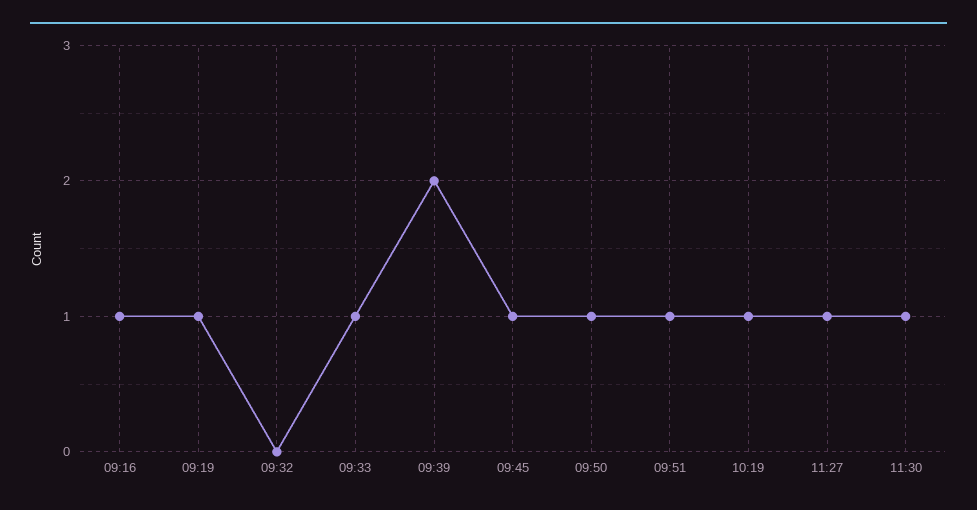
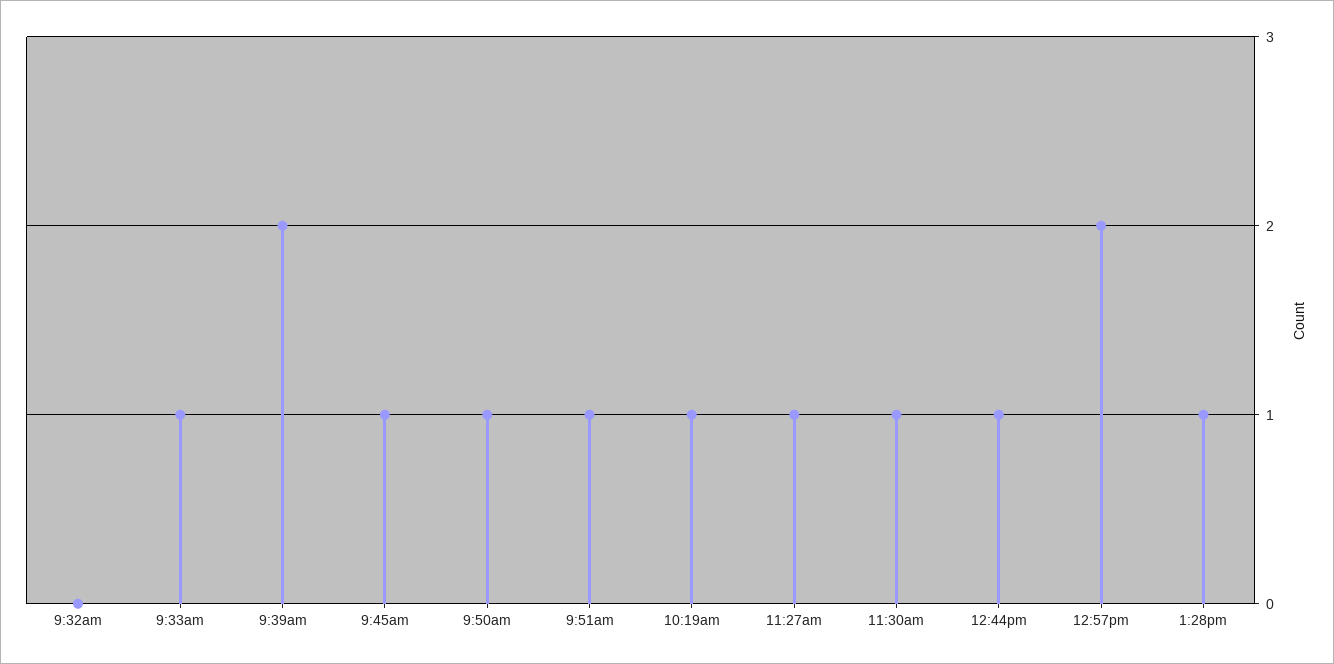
09:16: 1 -> none
09:19: 1 -> none
12:44pm: none -> 1
12:57pm: none -> 2
1:28pm: none -> 1

